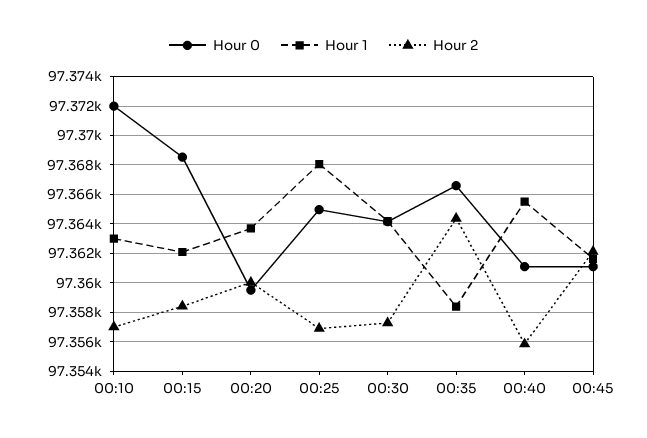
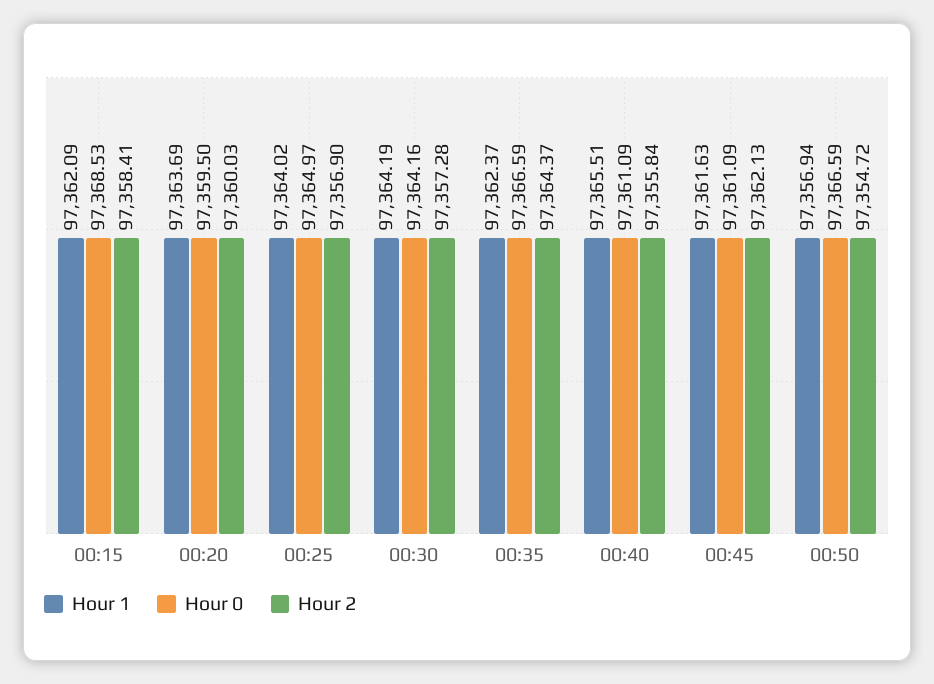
Hour 0, 00:10: 97372 -> none
Hour 1, 00:10: 97363 -> none
Hour 2, 00:10: 97357 -> none
Hour 1, 00:25: 97368 -> 97364.02
Hour 1, 00:35: 97358.5 -> 97362.37
Hour 1, 00:50: none -> 97356.94
Hour 0, 00:50: none -> 97366.59
Hour 2, 00:50: none -> 97354.72

